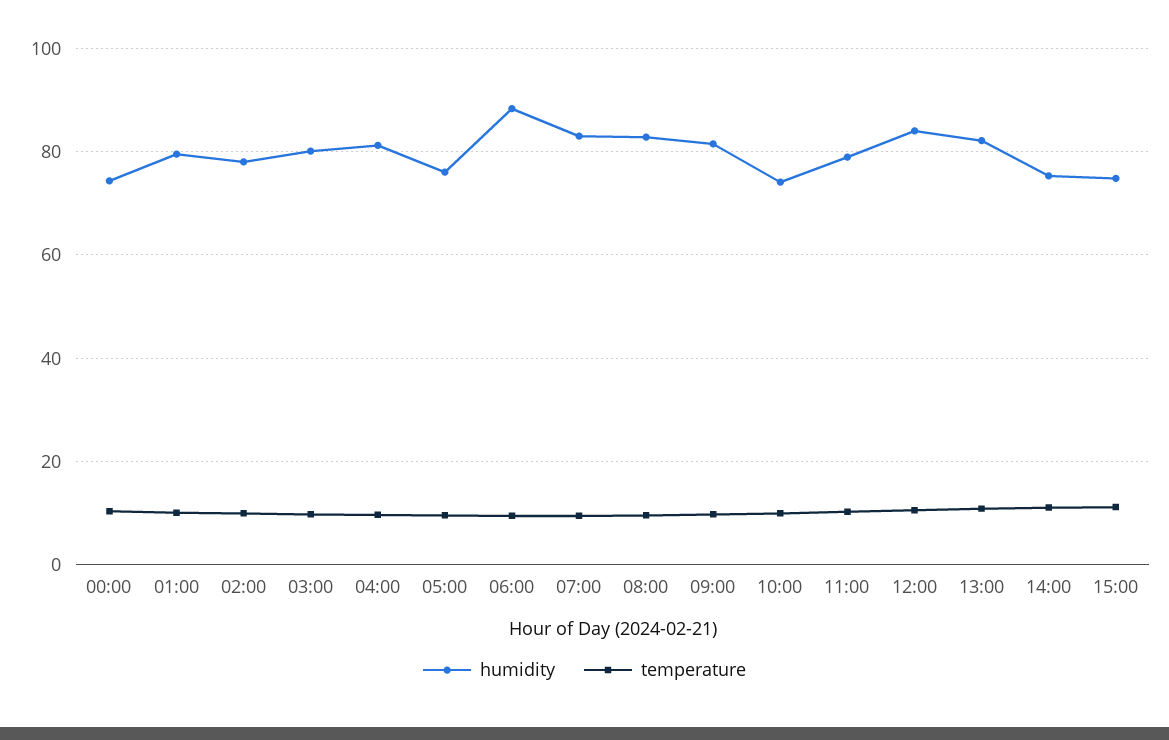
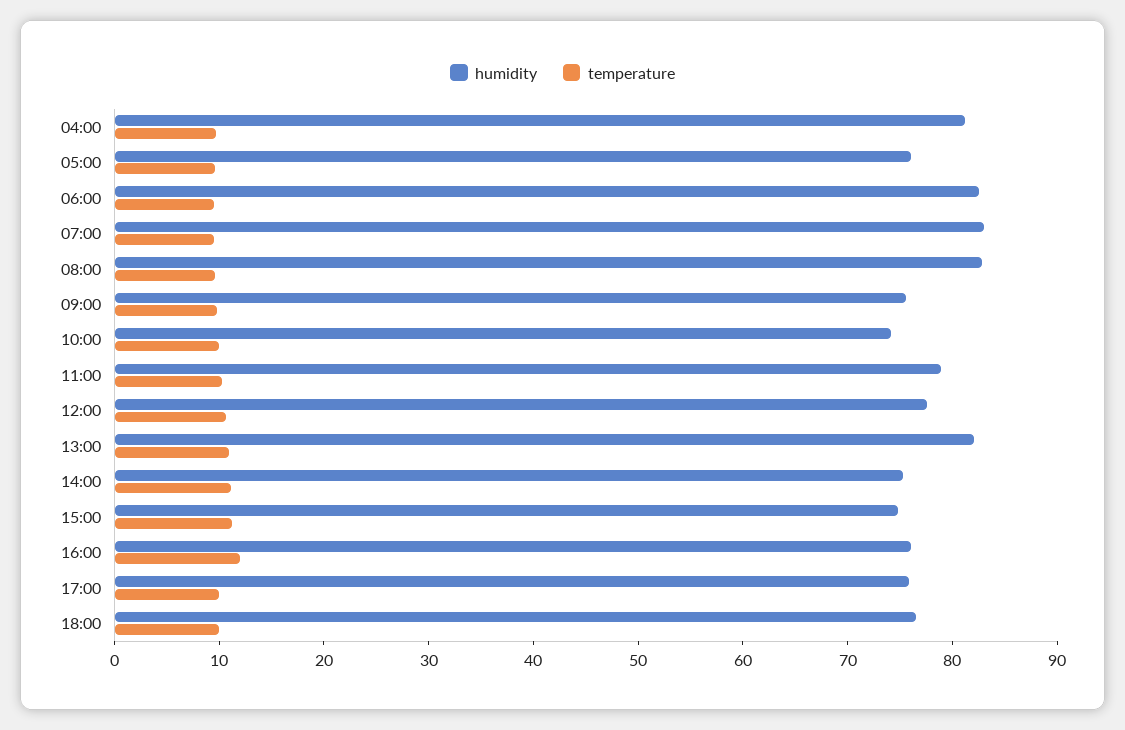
humidity, 00:00: 74 -> none
temperature, 00:00: 10 -> none
humidity, 01:00: 80 -> none
temperature, 01:00: 10 -> none
humidity, 02:00: 78 -> none
temperature, 02:00: 10 -> none
humidity, 03:00: 80 -> none
temperature, 03:00: 10 -> none
humidity, 06:00: 88 -> 82
humidity, 09:00: 82 -> 76
humidity, 12:00: 84 -> 78
humidity, 16:00: none -> 76
temperature, 16:00: none -> 12
humidity, 17:00: none -> 76
temperature, 17:00: none -> 10
humidity, 18:00: none -> 76
temperature, 18:00: none -> 10

